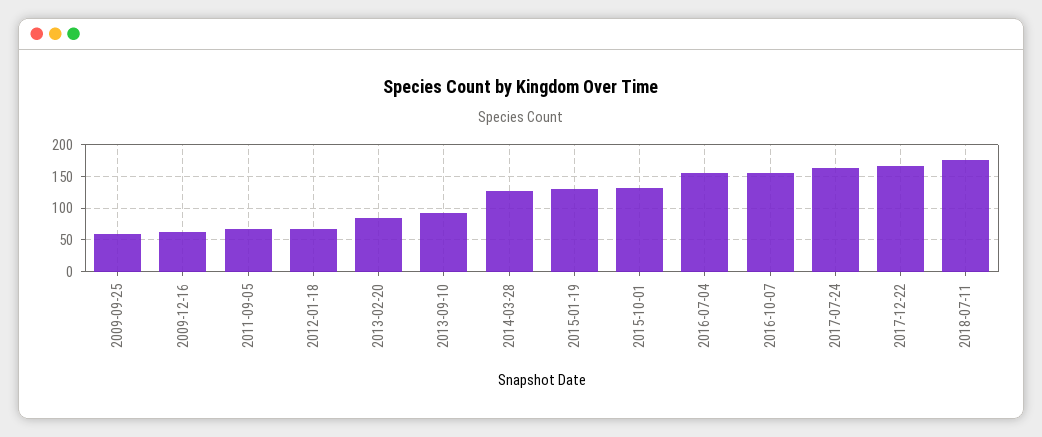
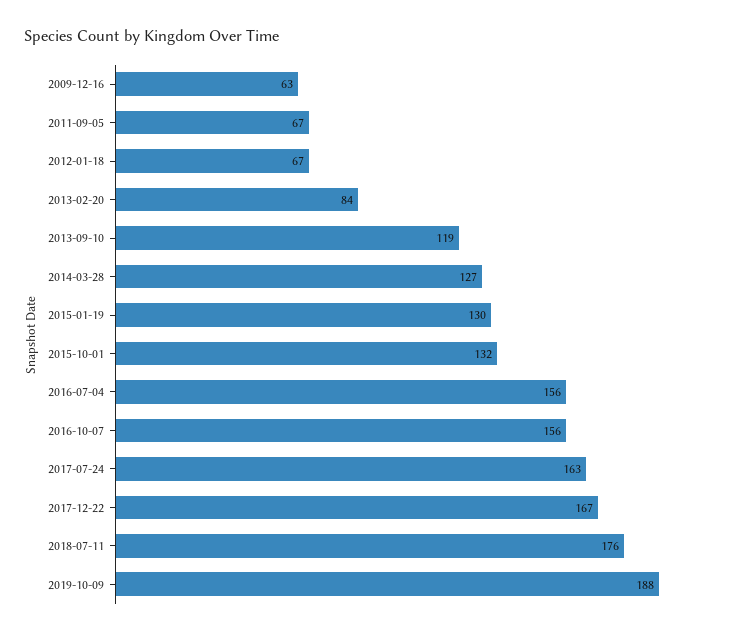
2009-09-25: 60 -> none
2013-09-10: 90 -> 119
2019-10-09: none -> 188

